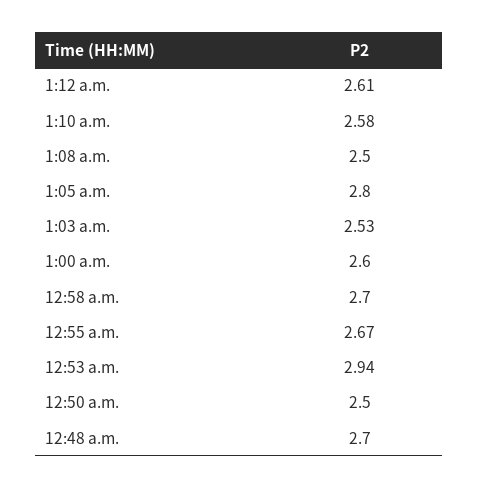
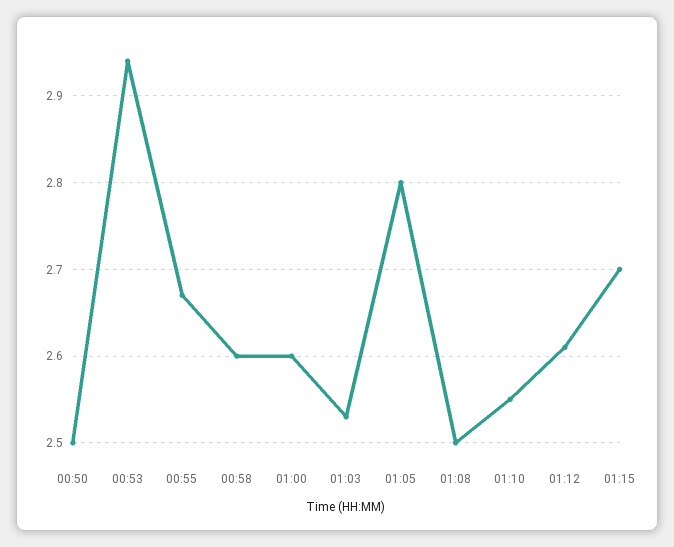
1:10 a.m.: 2.58 -> 2.55
12:58 a.m.: 2.7 -> 2.6
12:48 a.m.: 2.7 -> none
01:15: none -> 2.7

